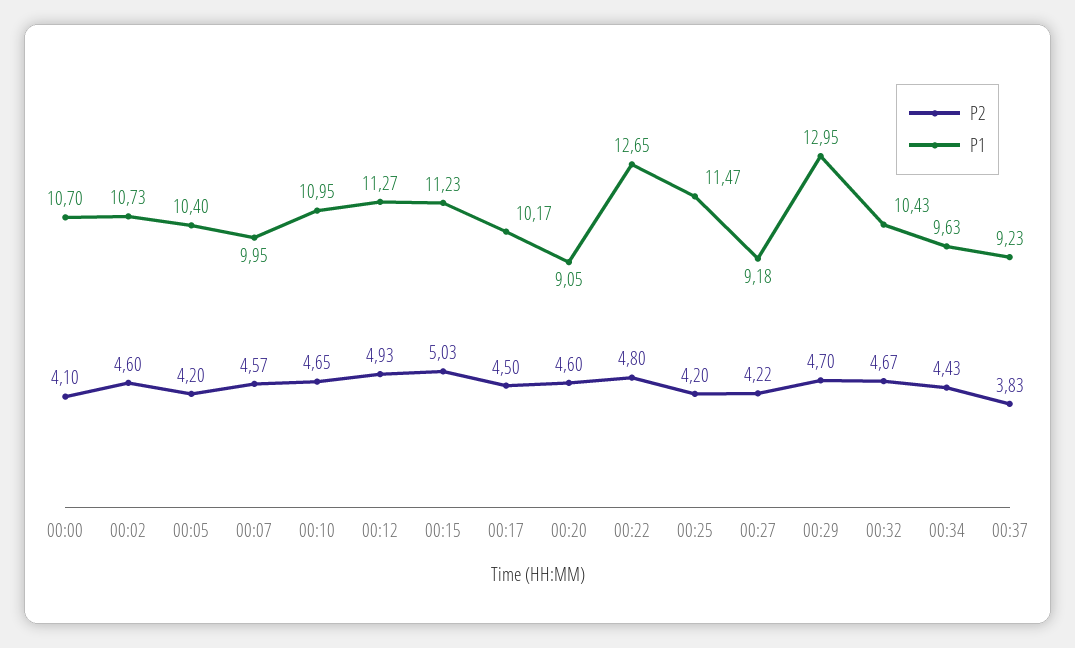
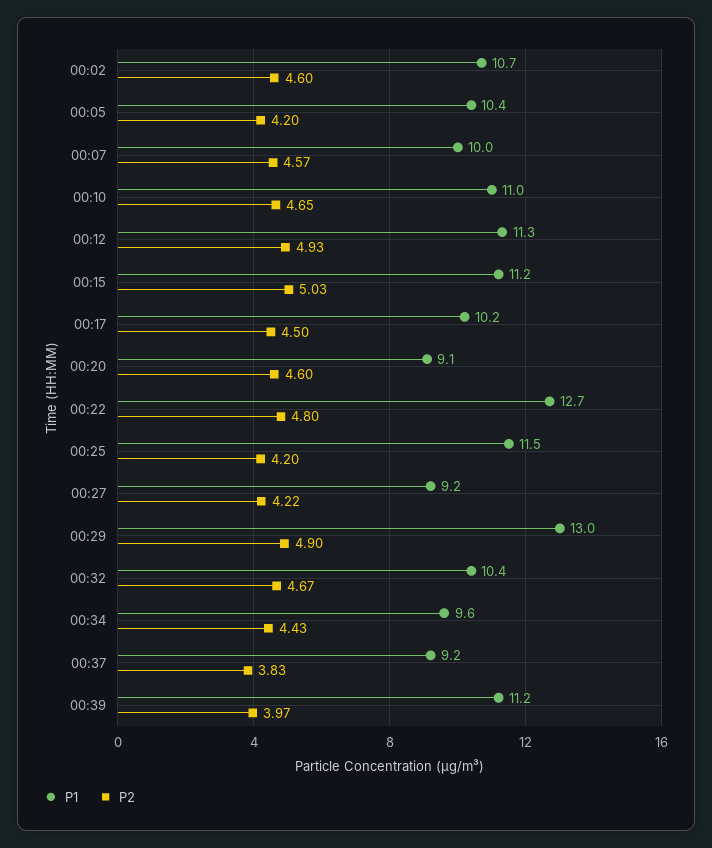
P2, 00:00: 4.1 -> none
P1, 00:00: 10.7 -> none
P2, 00:29: 4.7 -> 4.9
P1, 00:39: none -> 11.2
P2, 00:39: none -> 3.97

